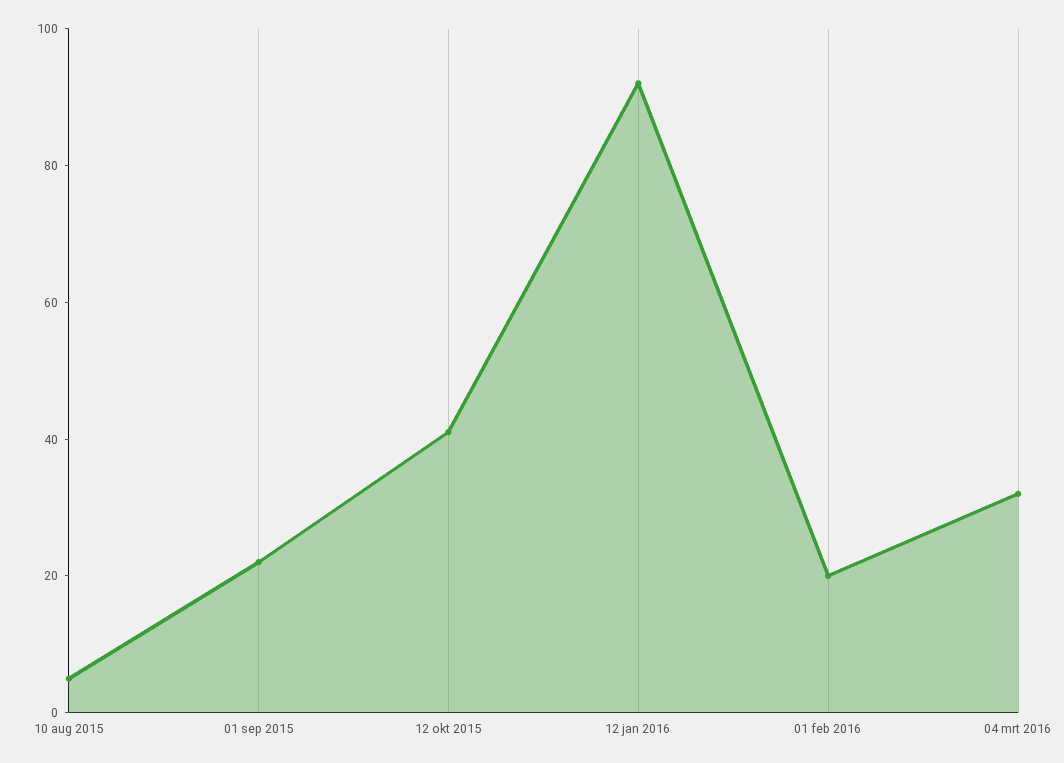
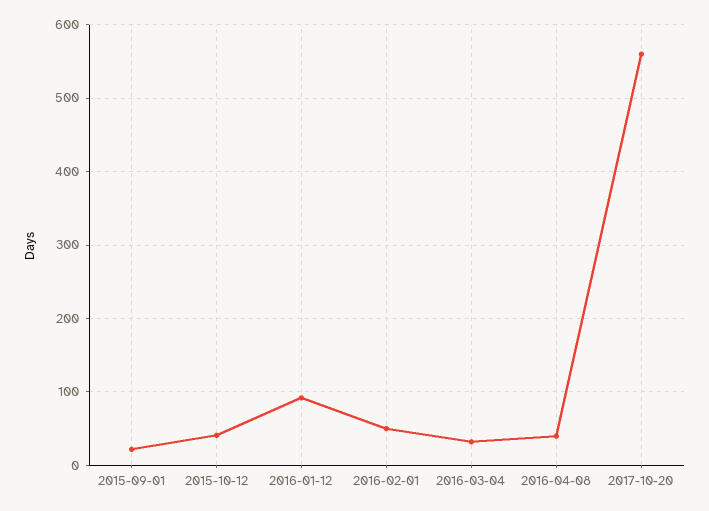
10 aug 2015: 5 -> none
01 feb 2016: 20 -> 50
2016-04-08: none -> 40
2017-10-20: none -> 560

